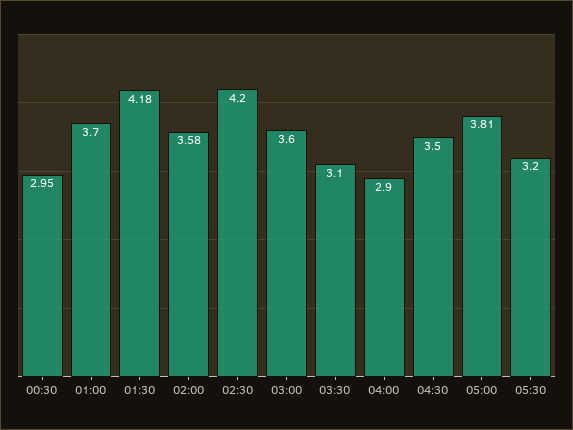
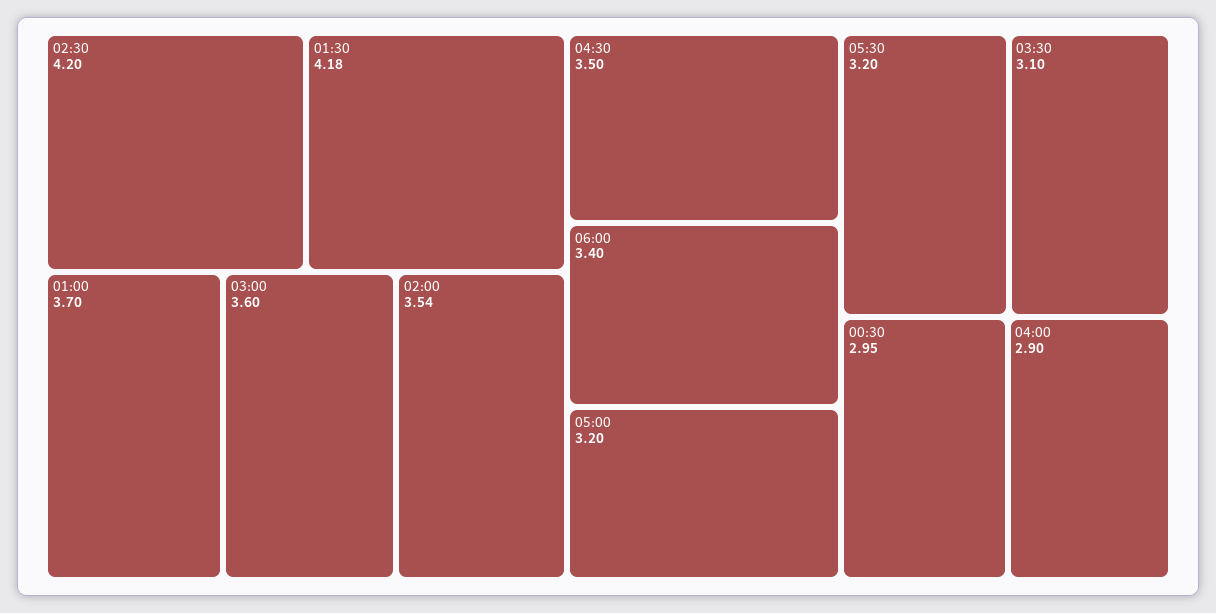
02:00: 3.58 -> 3.54
05:00: 3.81 -> 3.2
06:00: none -> 3.4

